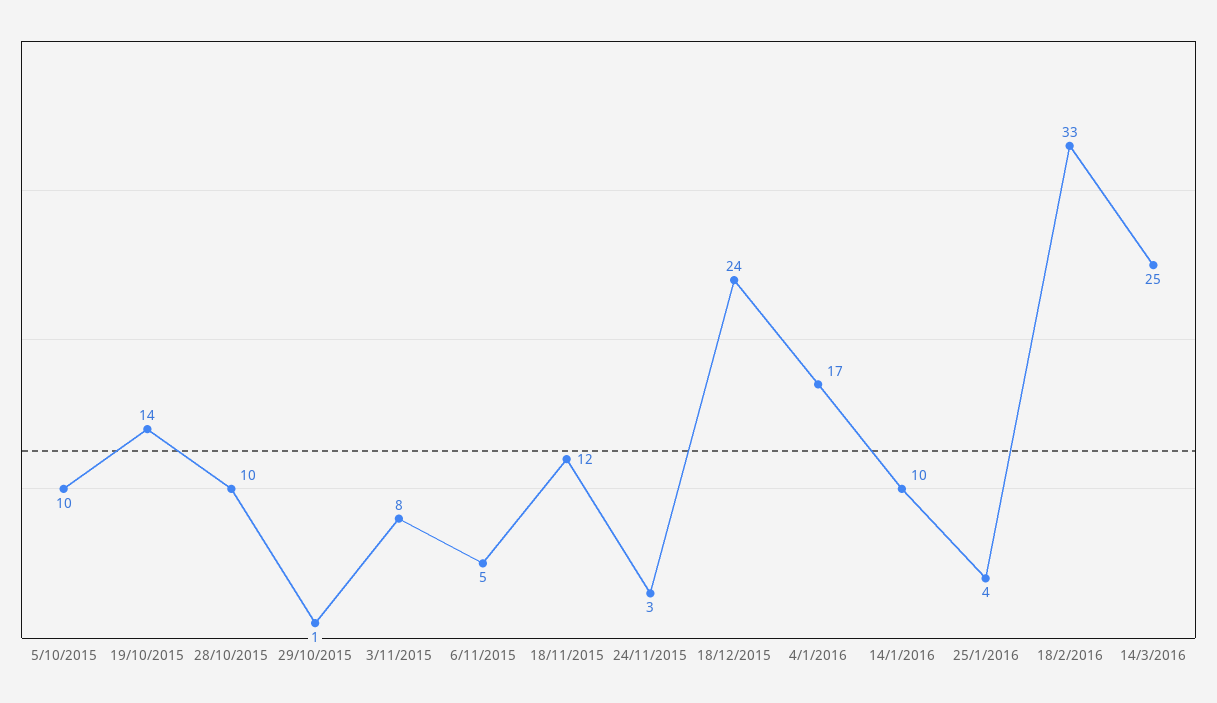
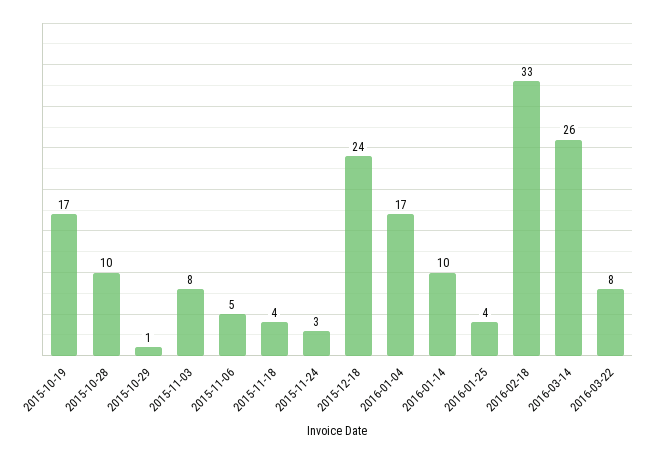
5/10/2015: 10 -> none
19/10/2015: 14 -> 17
18/11/2015: 12 -> 4
14/3/2016: 25 -> 26
2016-03-22: none -> 8

